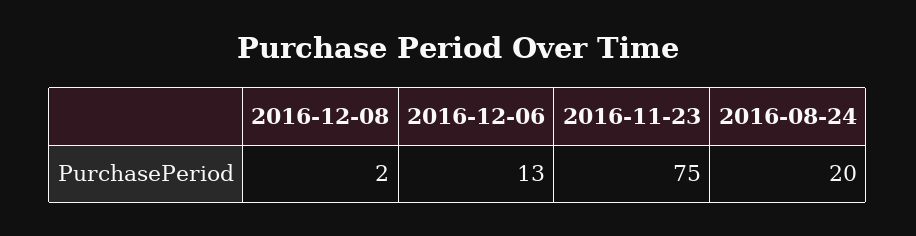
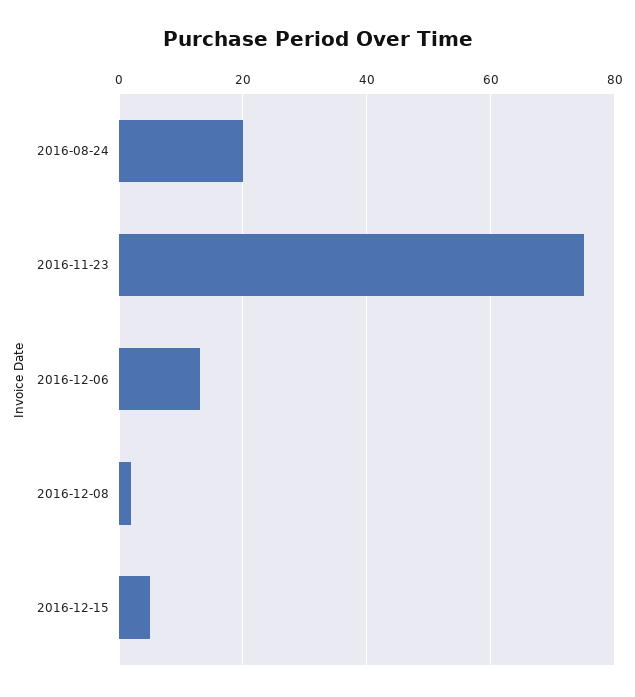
2016-12-15: none -> 5

